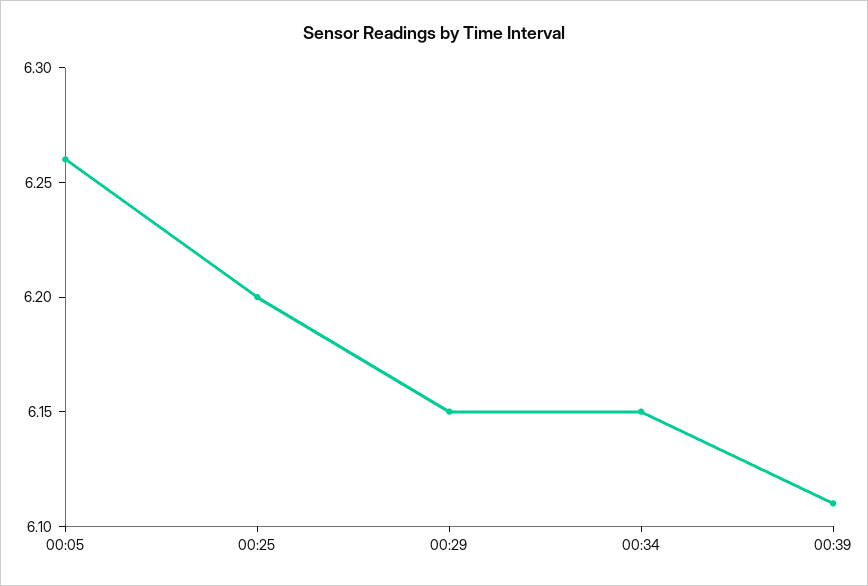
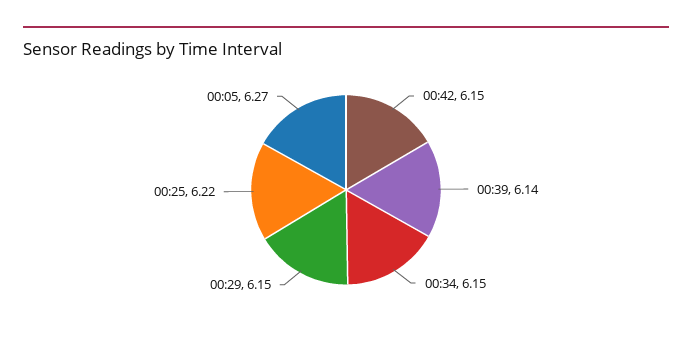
00:05: 6.26 -> 6.27
00:25: 6.2 -> 6.22
00:39: 6.11 -> 6.14
00:42: none -> 6.15

